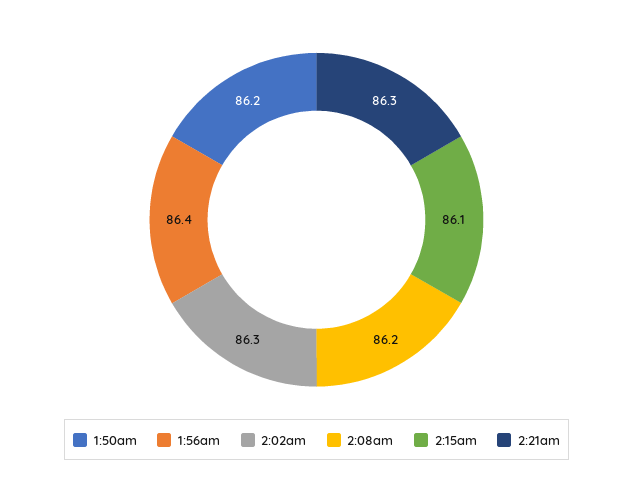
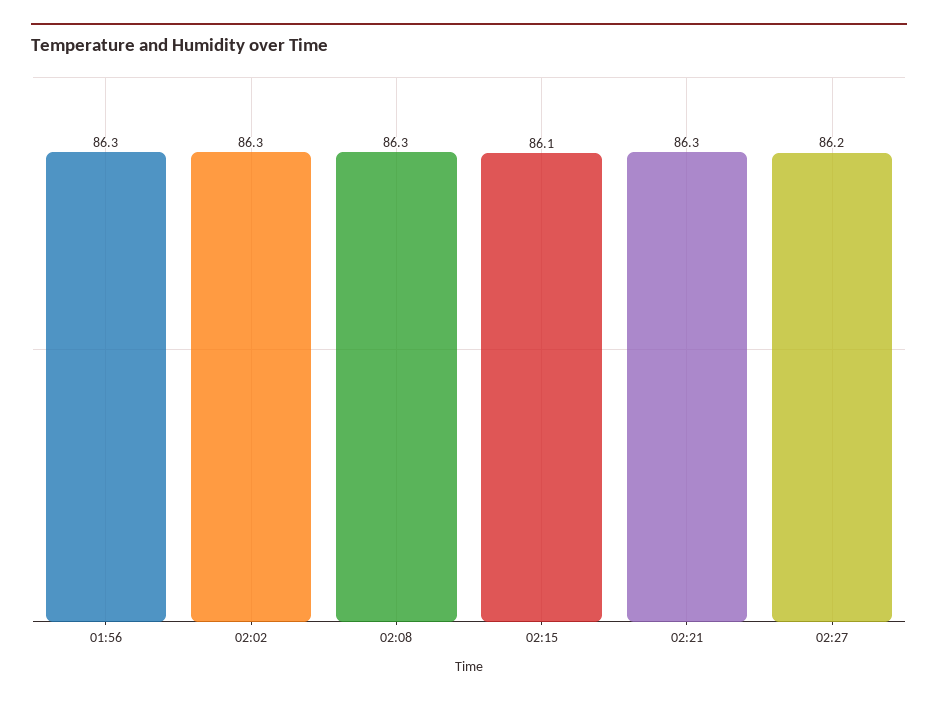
1:50am: 86.2 -> none
1:56am: 86.4 -> 86.3
2:08am: 86.2 -> 86.3
02:27: none -> 86.2

